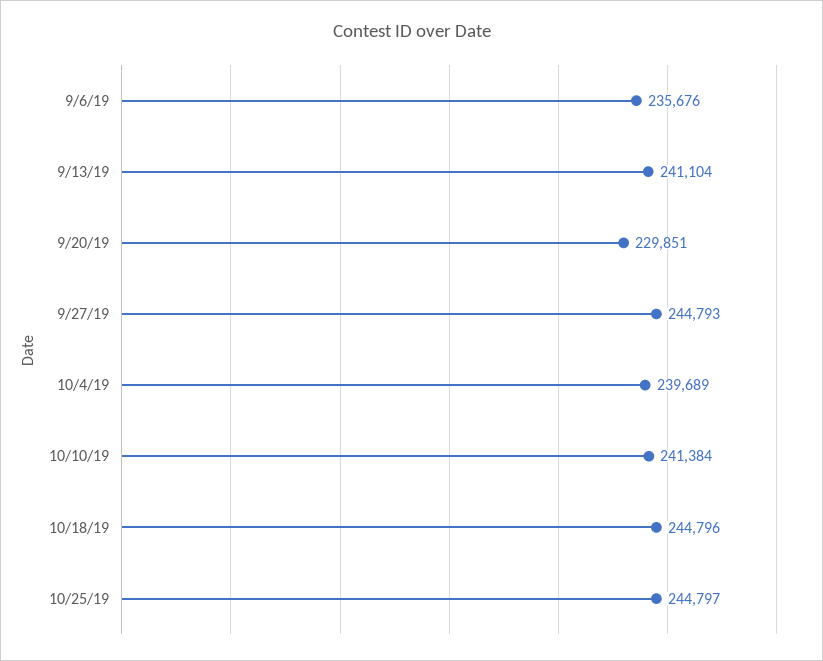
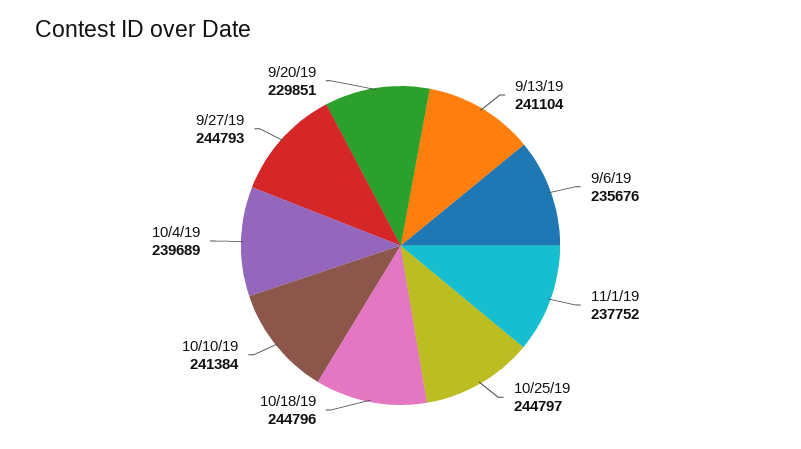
11/1/19: none -> 237752

